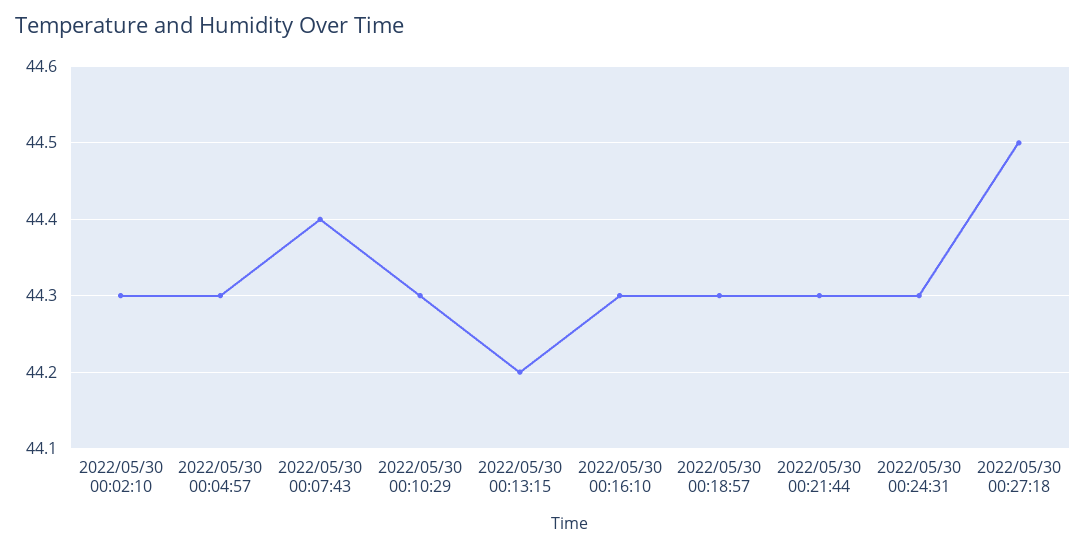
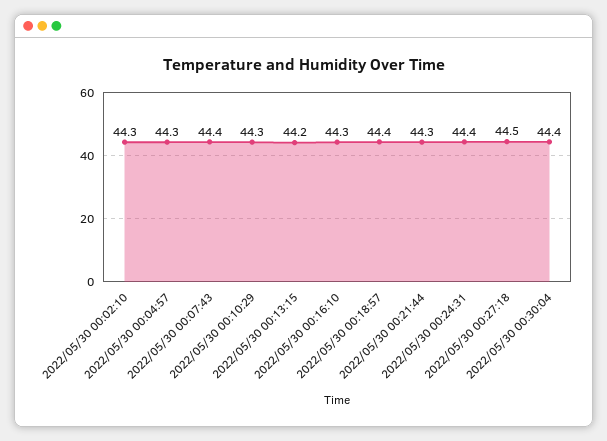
2022/05/30 00:18:57: 44.3 -> 44.4
2022/05/30 00:24:31: 44.3 -> 44.4
2022/05/30 00:30:04: none -> 44.4

